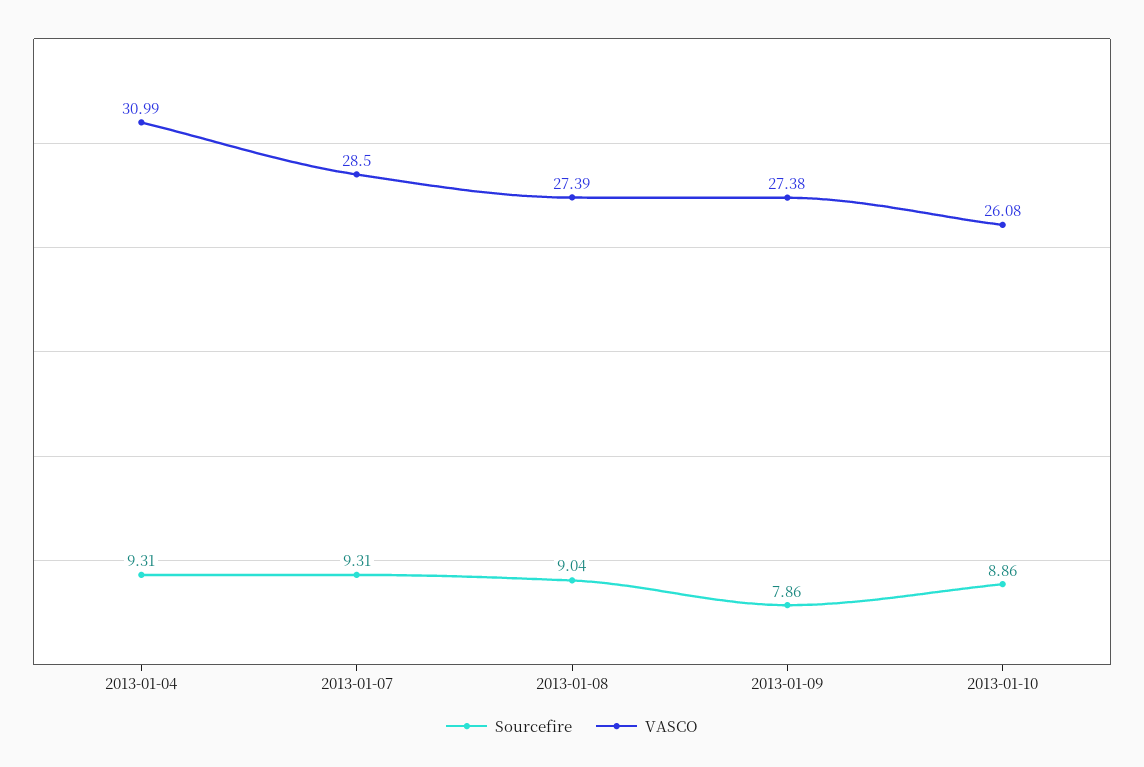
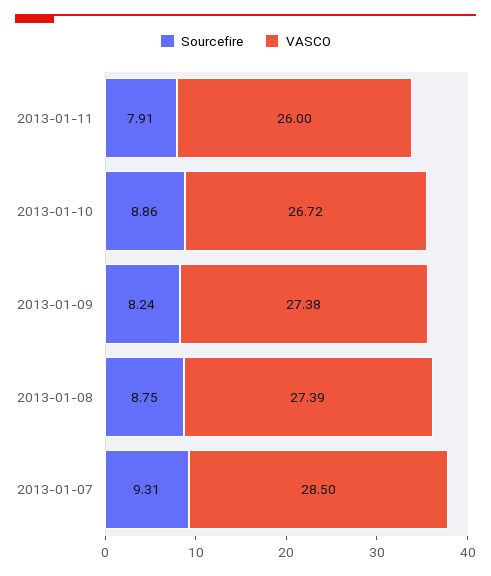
Sourcefire, 2013-01-04: 9.31 -> none
VASCO, 2013-01-04: 30.99 -> none
Sourcefire, 2013-01-08: 9.04 -> 8.75
Sourcefire, 2013-01-09: 7.86 -> 8.24
VASCO, 2013-01-10: 26.08 -> 26.72
Sourcefire, 2013-01-11: none -> 7.91
VASCO, 2013-01-11: none -> 26

